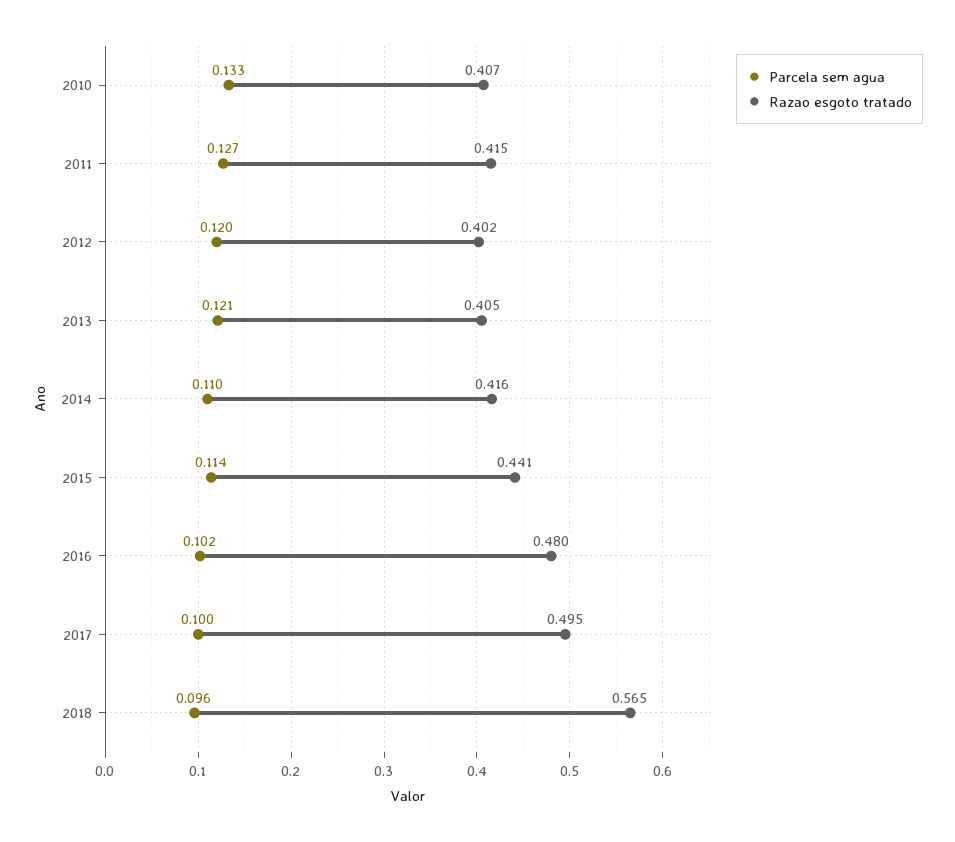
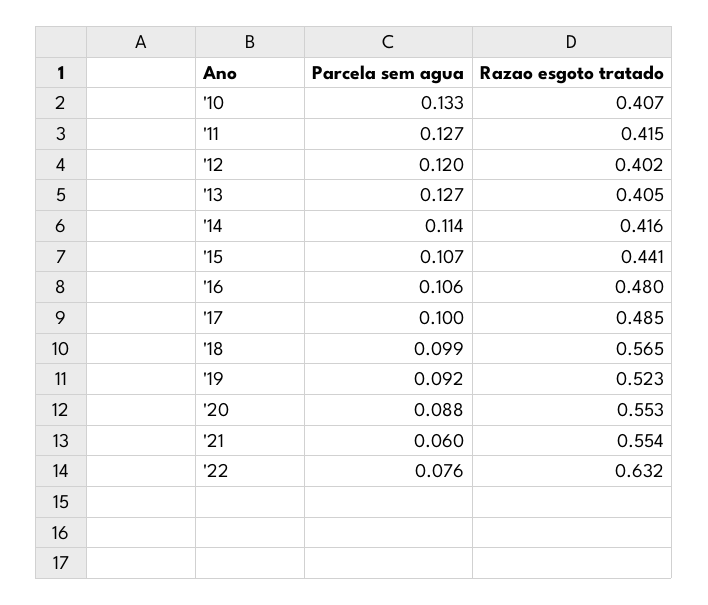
Parcela sem agua, 2013: 0.121 -> 0.127
Parcela sem agua, 2014: 0.11 -> 0.114
Parcela sem agua, 2015: 0.114 -> 0.107
Parcela sem agua, 2016: 0.102 -> 0.106
Razao esgoto tratado, 2017: 0.495 -> 0.485
Parcela sem agua, 2018: 0.096 -> 0.099
Parcela sem agua, '19: none -> 0.092
Razao esgoto tratado, '19: none -> 0.523
Parcela sem agua, '20: none -> 0.088
Razao esgoto tratado, '20: none -> 0.553
Parcela sem agua, '21: none -> 0.06
Razao esgoto tratado, '21: none -> 0.554
Parcela sem agua, '22: none -> 0.076
Razao esgoto tratado, '22: none -> 0.632

